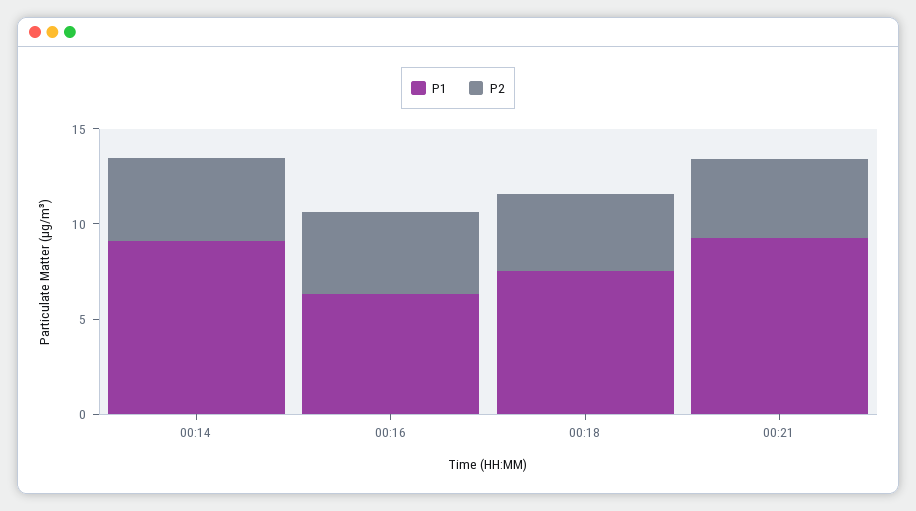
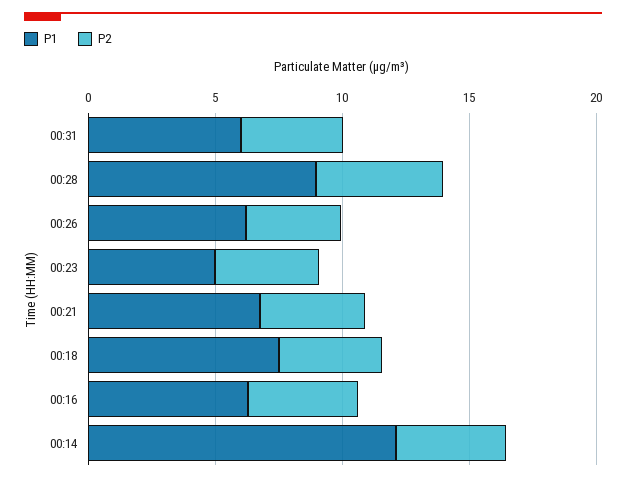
P1, 00:14: 9 -> 12
P1, 00:21: 9 -> 7
P1, 00:31: none -> 6
P2, 00:31: none -> 4
P1, 00:28: none -> 9
P2, 00:28: none -> 5
P1, 00:26: none -> 6
P2, 00:26: none -> 4
P1, 00:23: none -> 5
P2, 00:23: none -> 4

